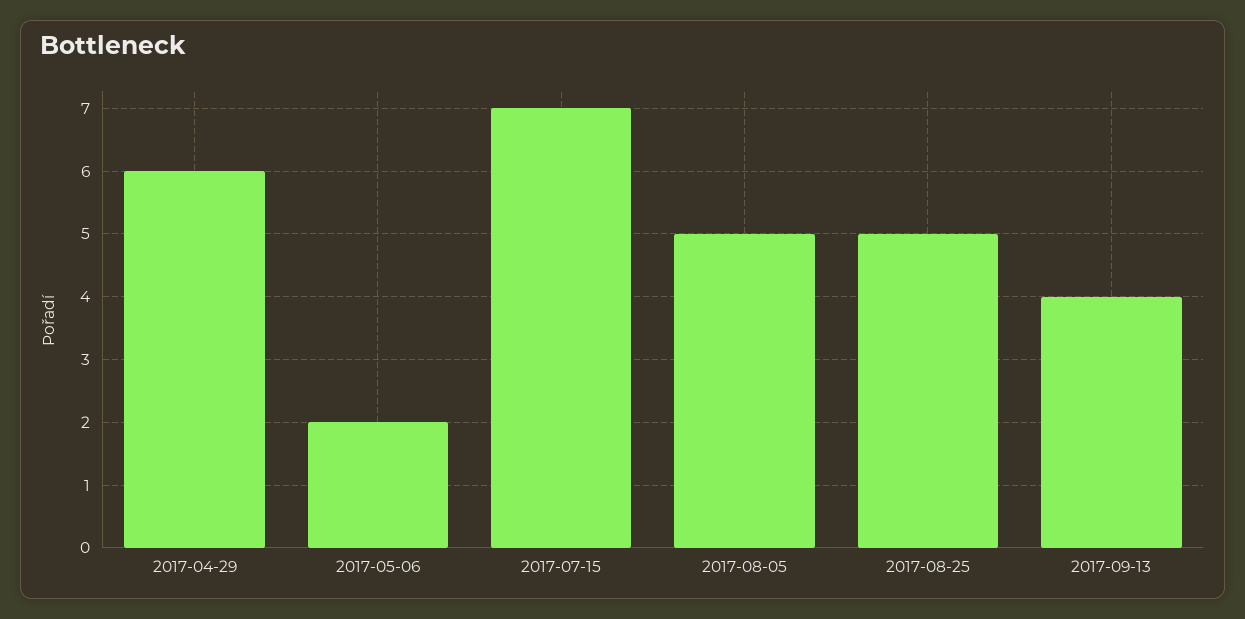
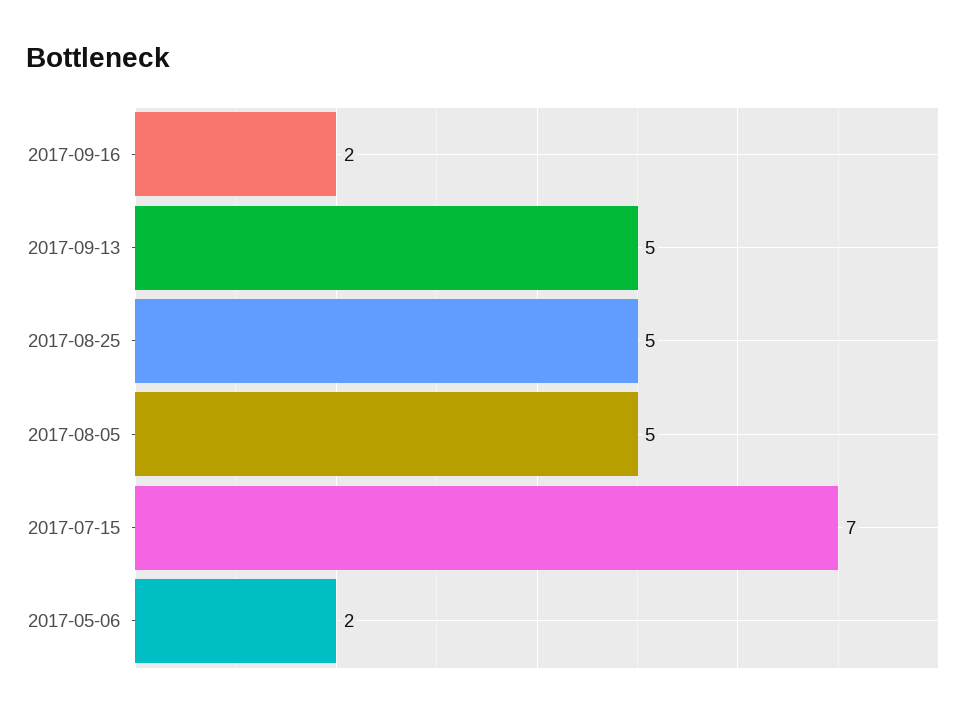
2017-04-29: 6 -> none
2017-09-13: 4 -> 5
2017-09-16: none -> 2

